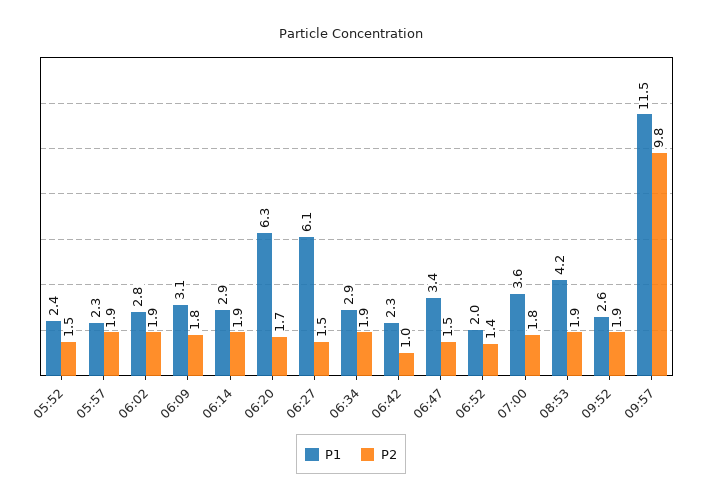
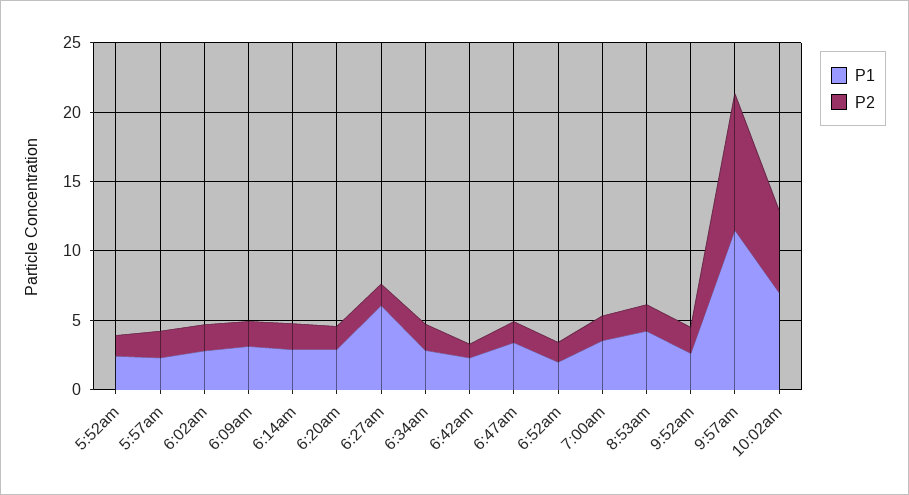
P1, 06:20: 6.3 -> 3
P1, 10:02am: none -> 7
P2, 10:02am: none -> 6

